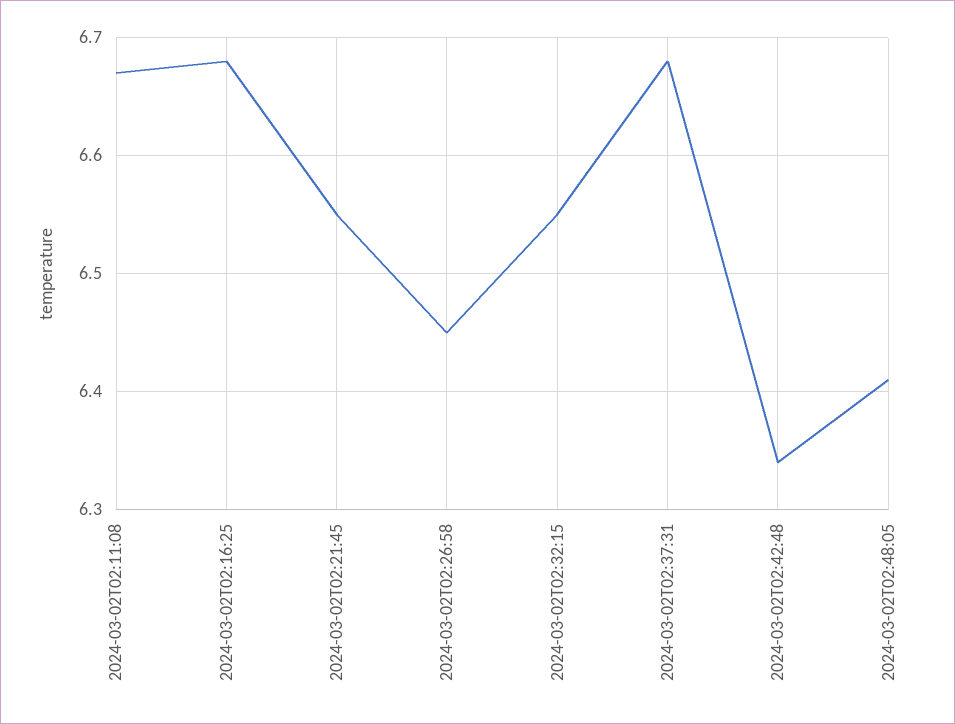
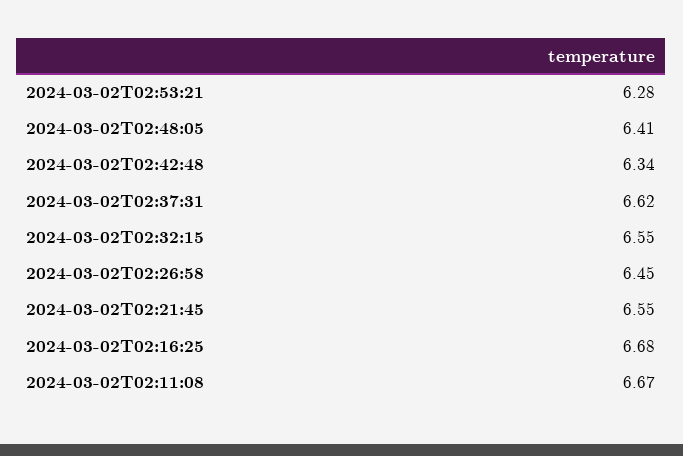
2024-03-02T02:37:31: 6.68 -> 6.62
2024-03-02T02:53:21: none -> 6.28

